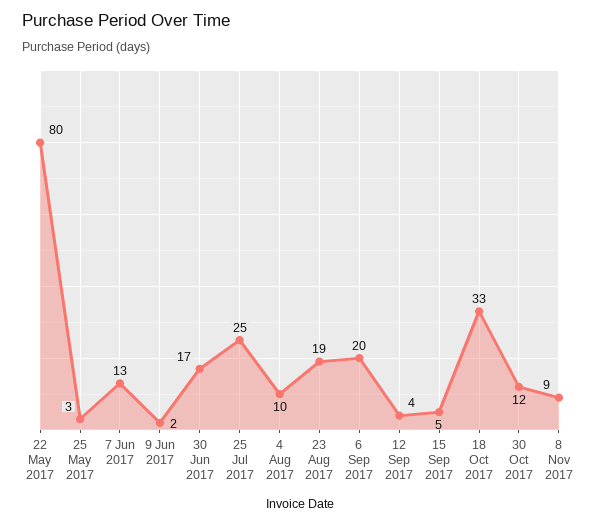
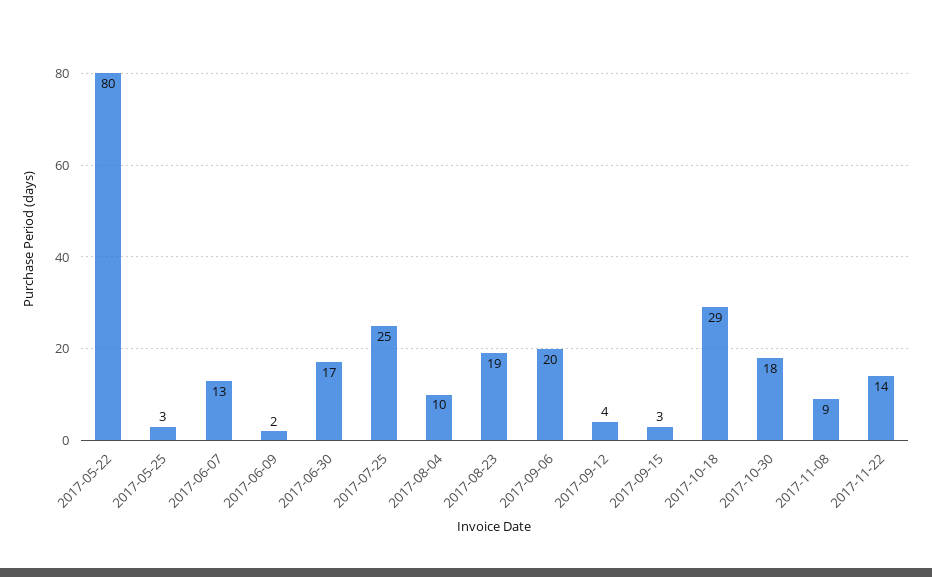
15 Sep 2017: 5 -> 3
18 Oct 2017: 33 -> 29
30 Oct 2017: 12 -> 18
2017-11-22: none -> 14

